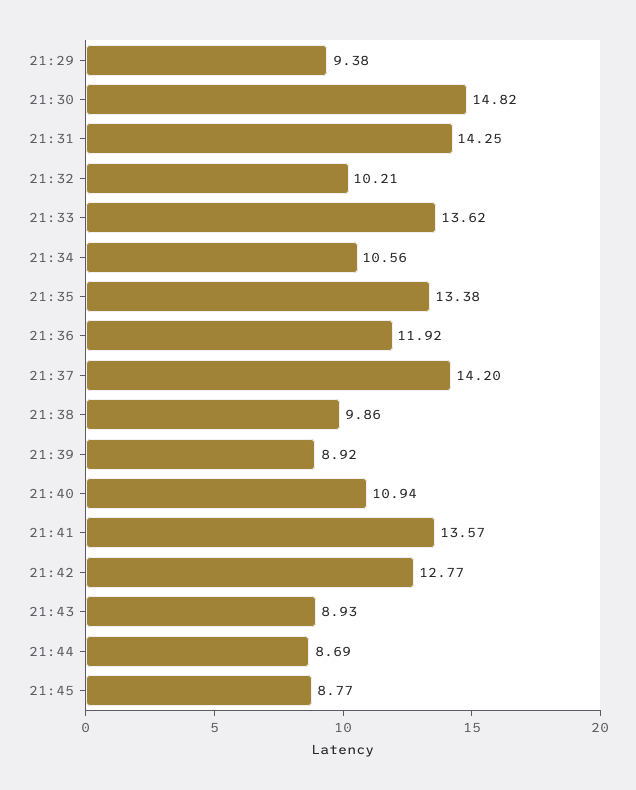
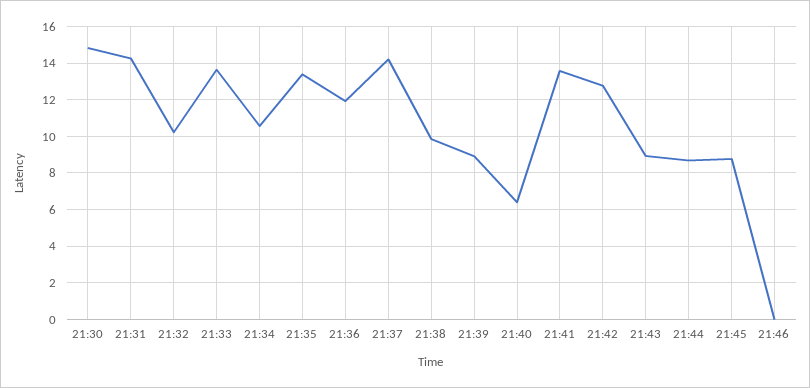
21:29: 9.38 -> none
21:40: 10.94 -> 6.5
21:46: none -> 0

